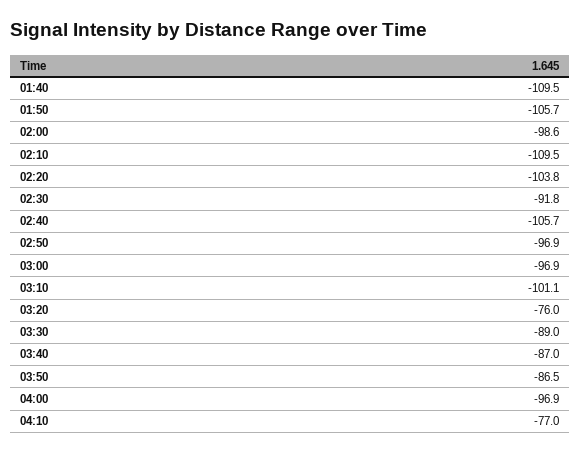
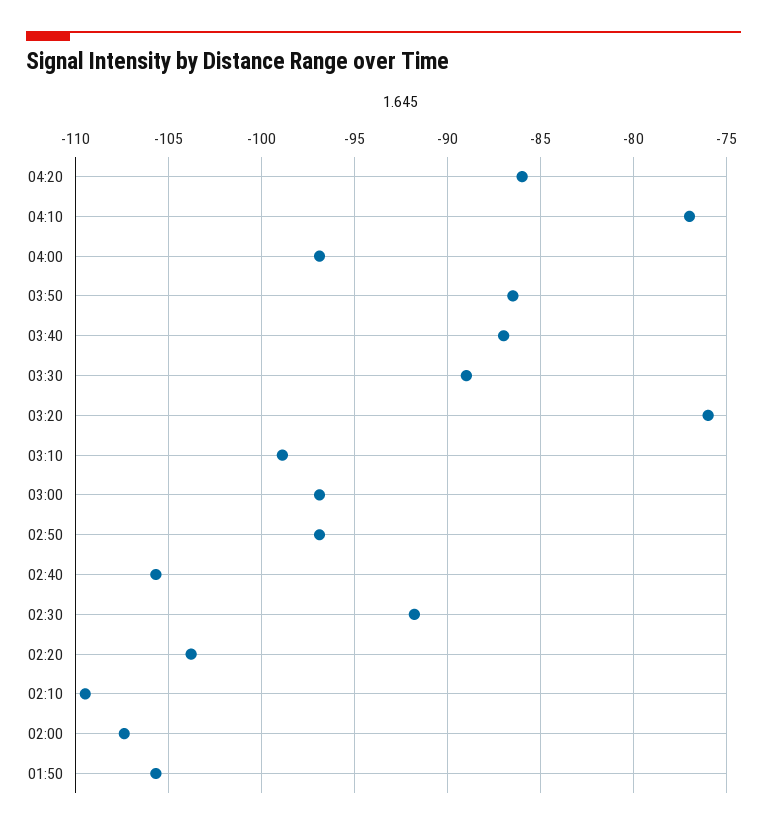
01:40: -109.5 -> none
02:00: -98.6 -> -107.5
03:10: -101.1 -> -99
04:20: none -> -86

